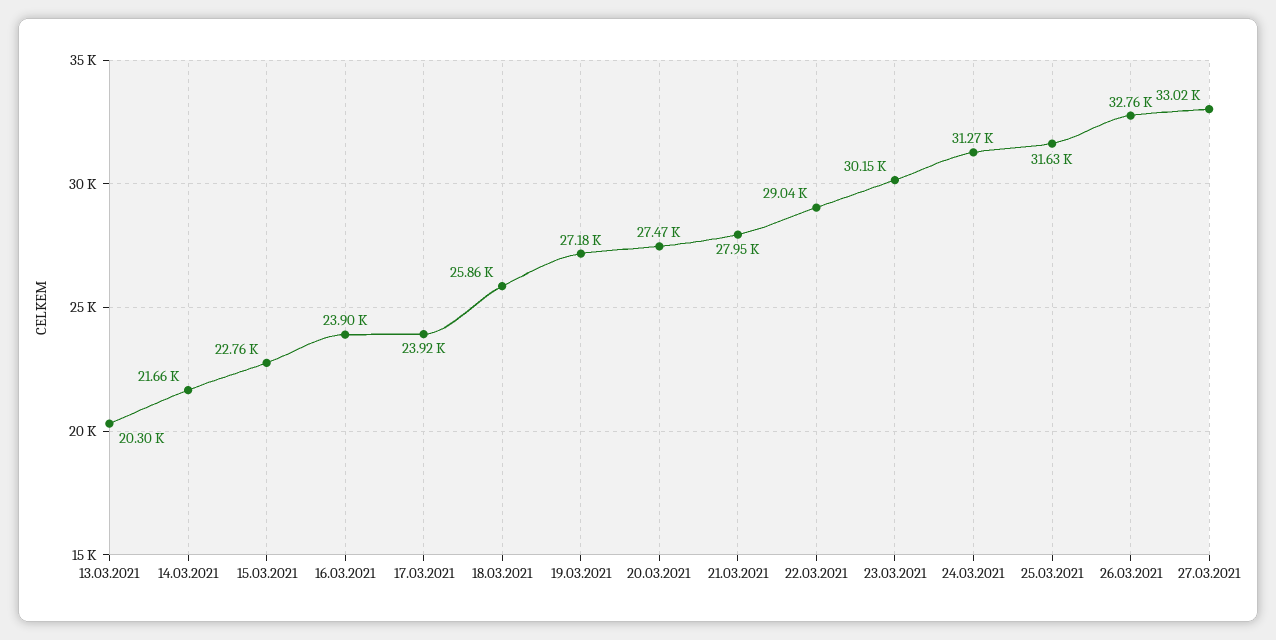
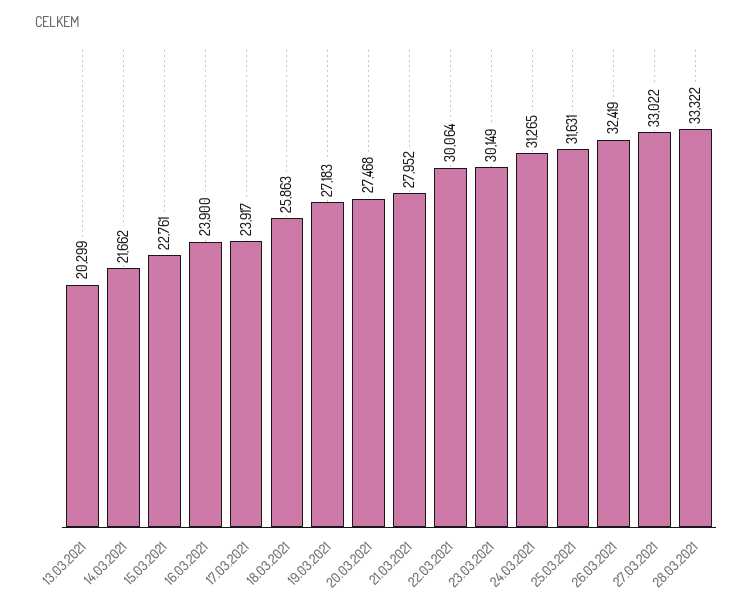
22.03.2021: 29040 -> 30064
26.03.2021: 32760 -> 32419
28.03.2021: none -> 33322

